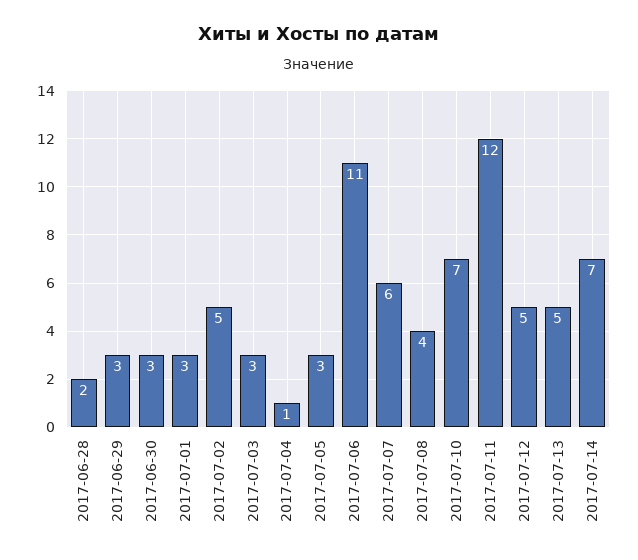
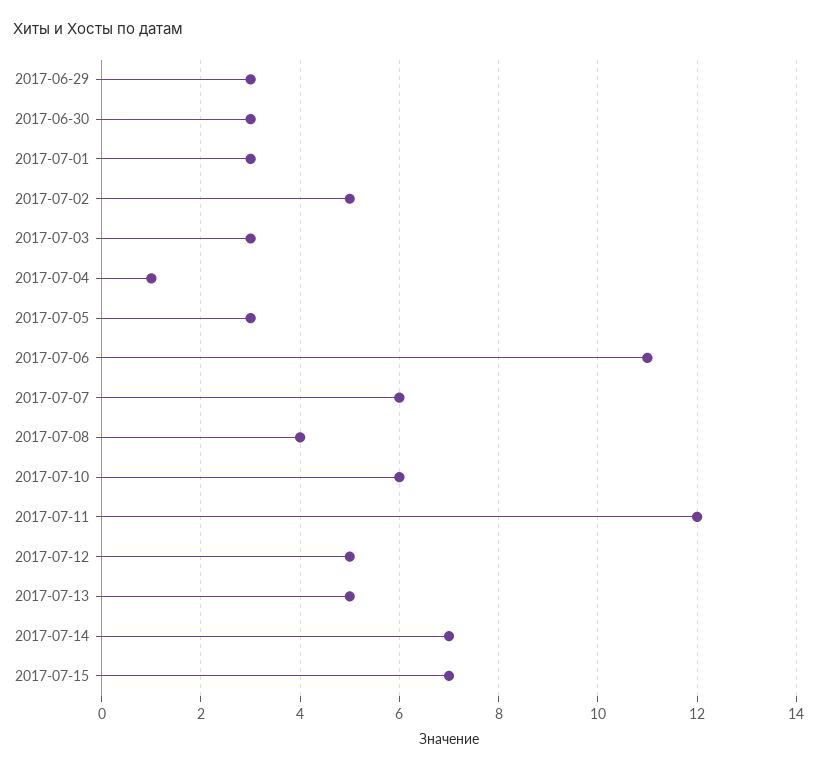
2017-06-28: 2 -> none
2017-07-10: 7 -> 6
2017-07-15: none -> 7

